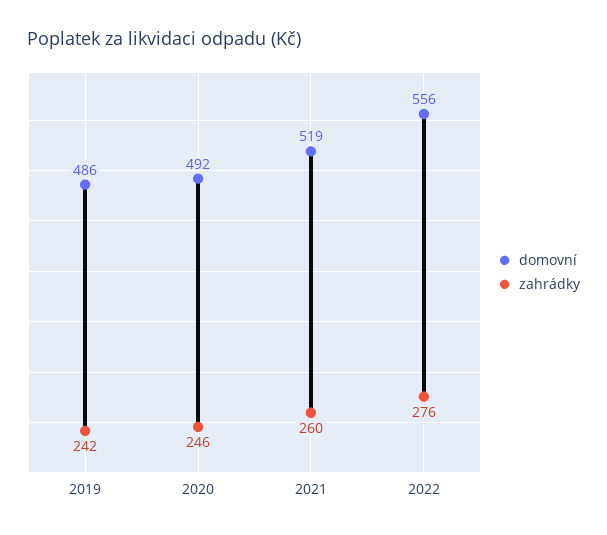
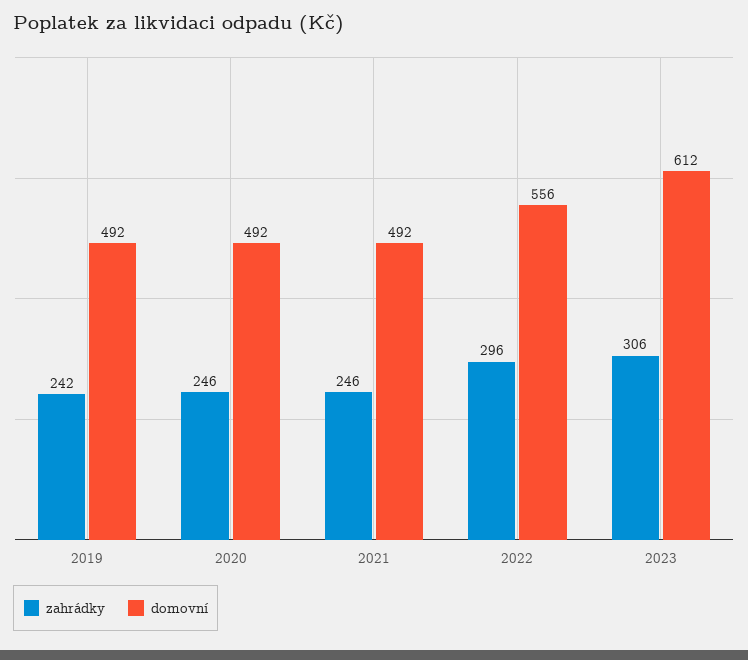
domovní, 2019: 486 -> 492
domovní, 2021: 519 -> 492
zahrádky, 2021: 260 -> 246
zahrádky, 2022: 276 -> 296
zahrádky, 2023: none -> 306
domovní, 2023: none -> 612

